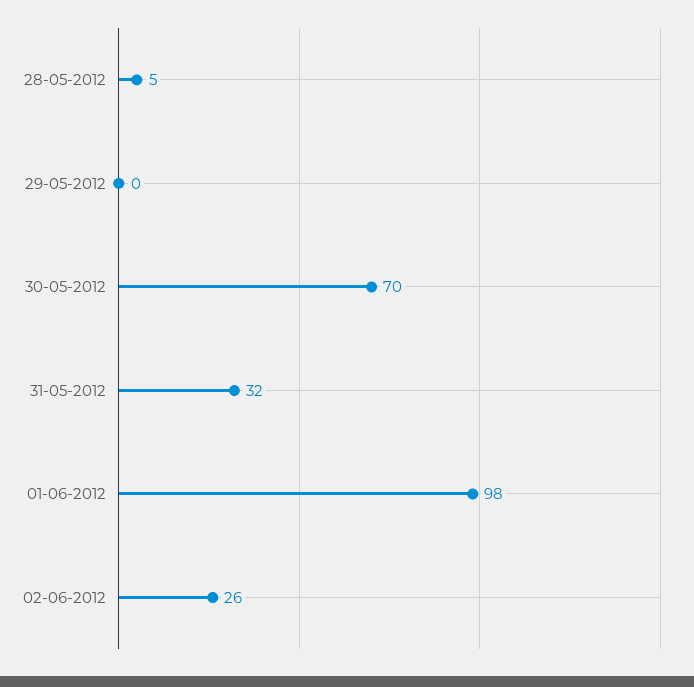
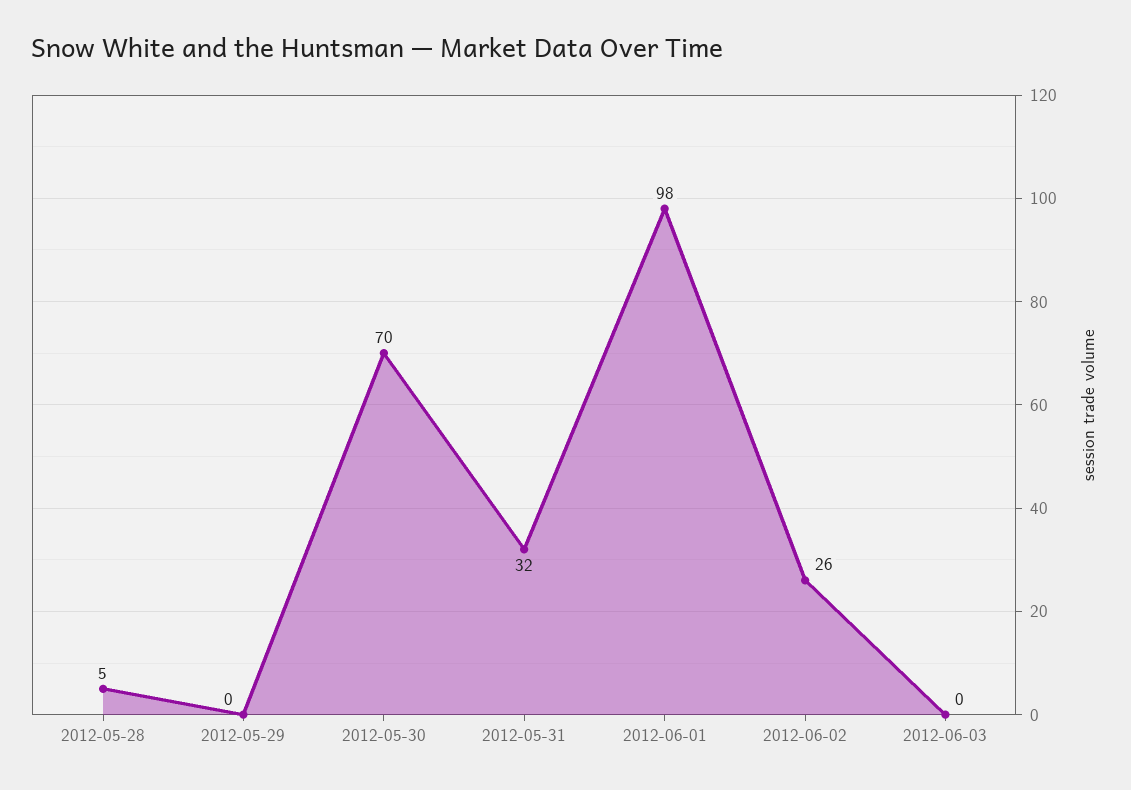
2012-06-03: none -> 0

